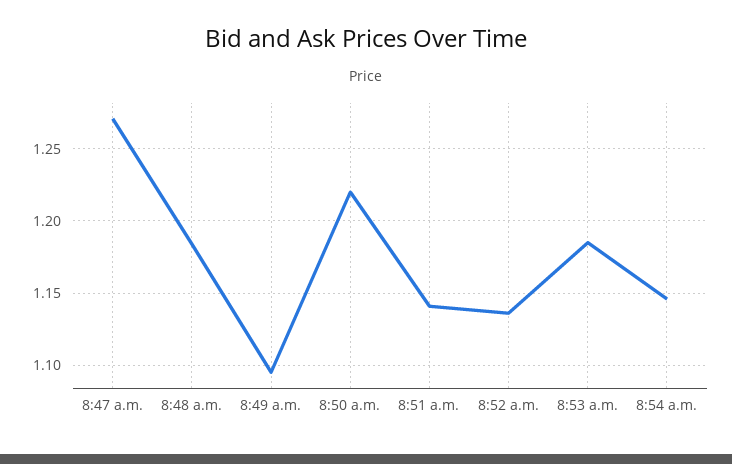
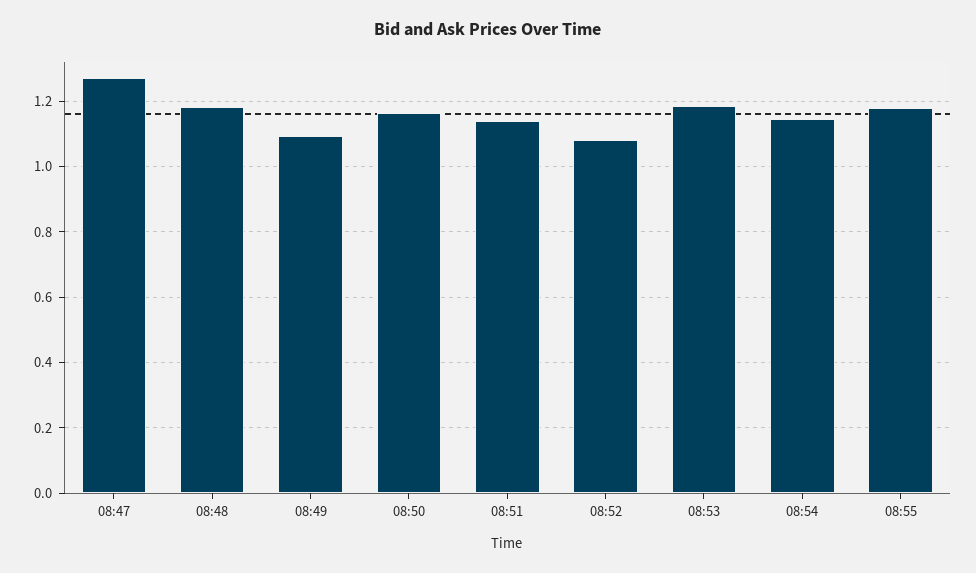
8:50 a.m.: 1.22 -> 1.16
8:52 a.m.: 1.135 -> 1.08
08:55: none -> 1.18

